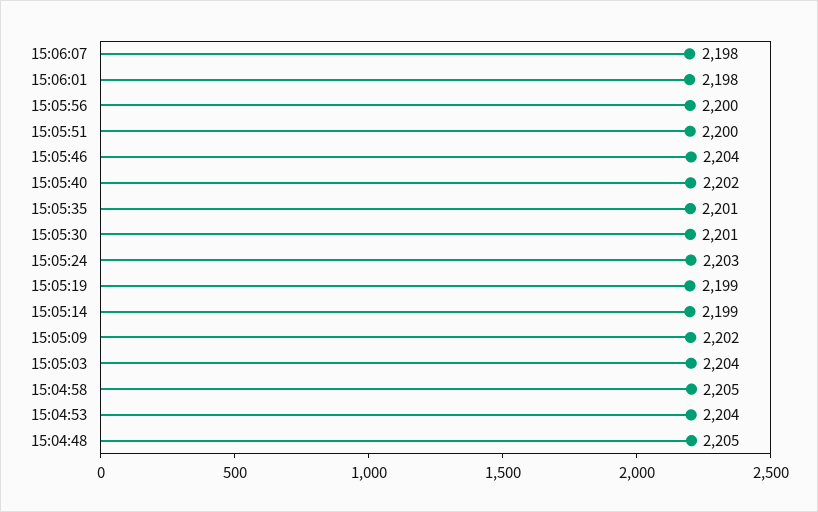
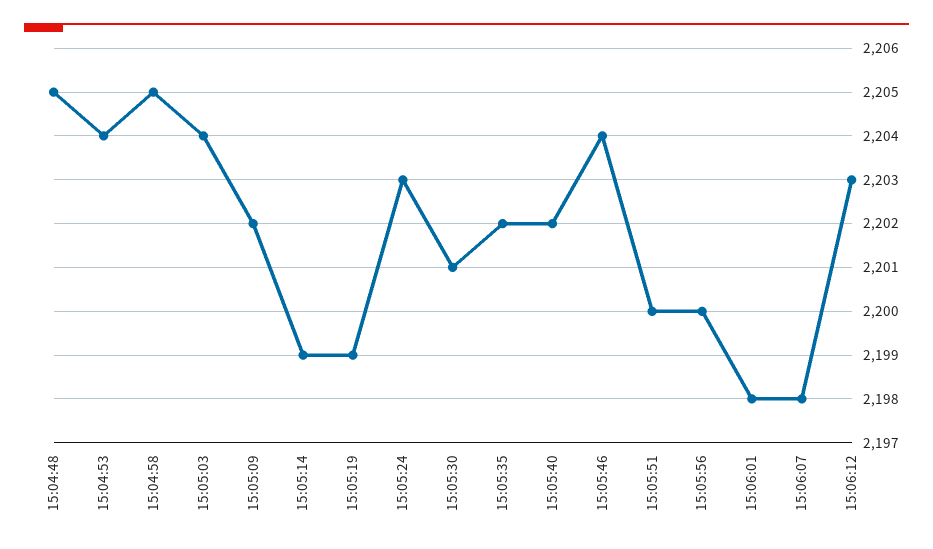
15:05:35: 2201 -> 2202
15:06:12: none -> 2203

